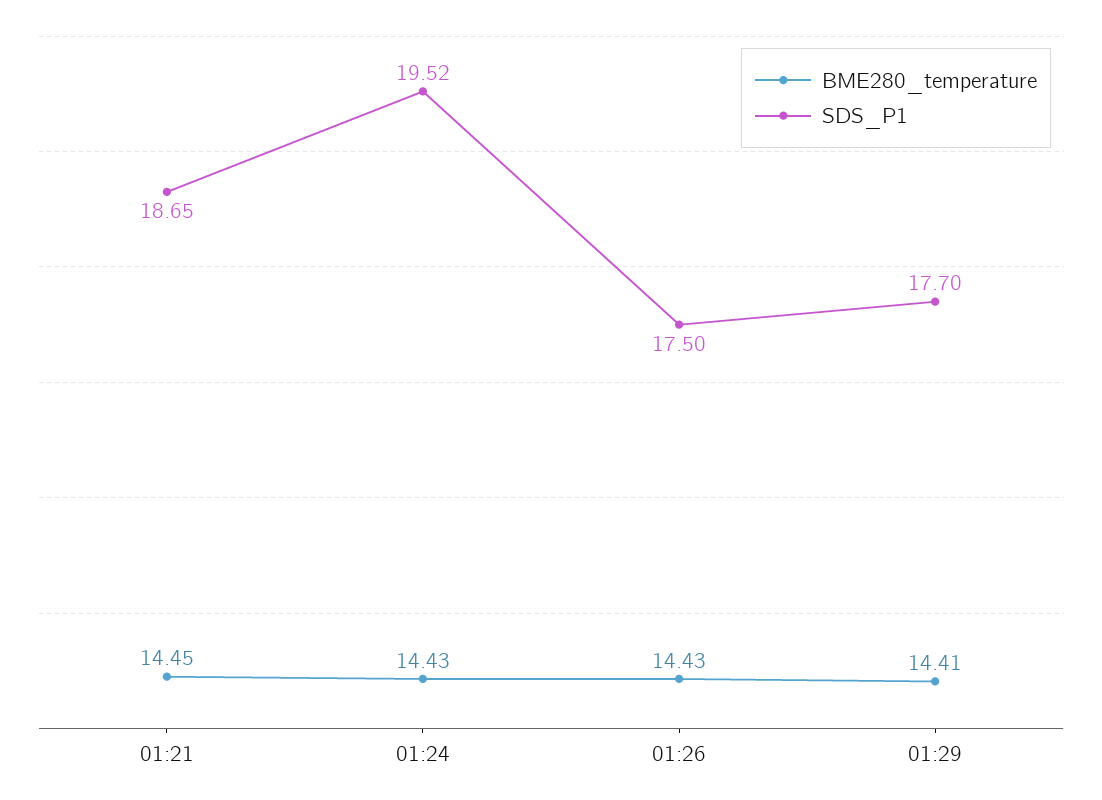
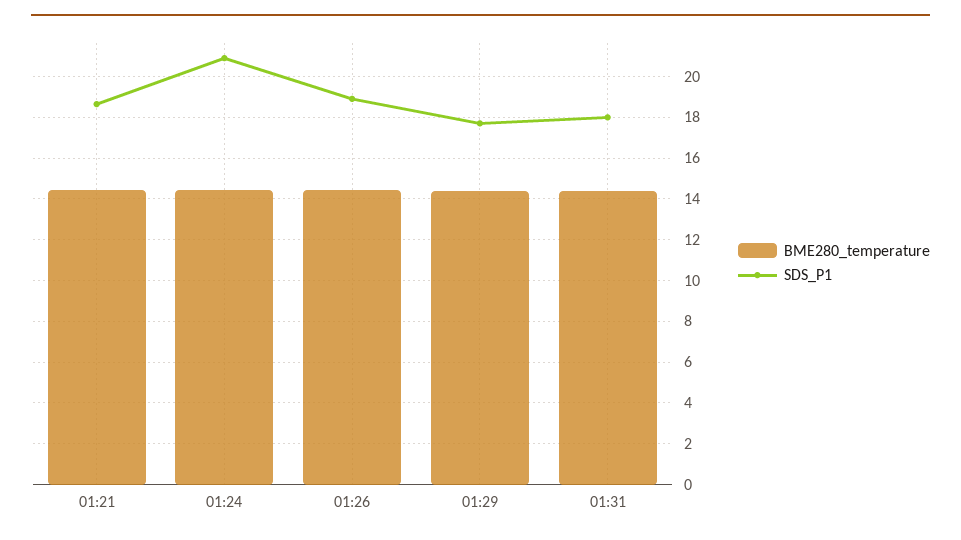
SDS_P1, 01:24: 19.52 -> 21
SDS_P1, 01:26: 17.5 -> 19
BME280_temperature, 01:31: none -> 14.5
SDS_P1, 01:31: none -> 18

